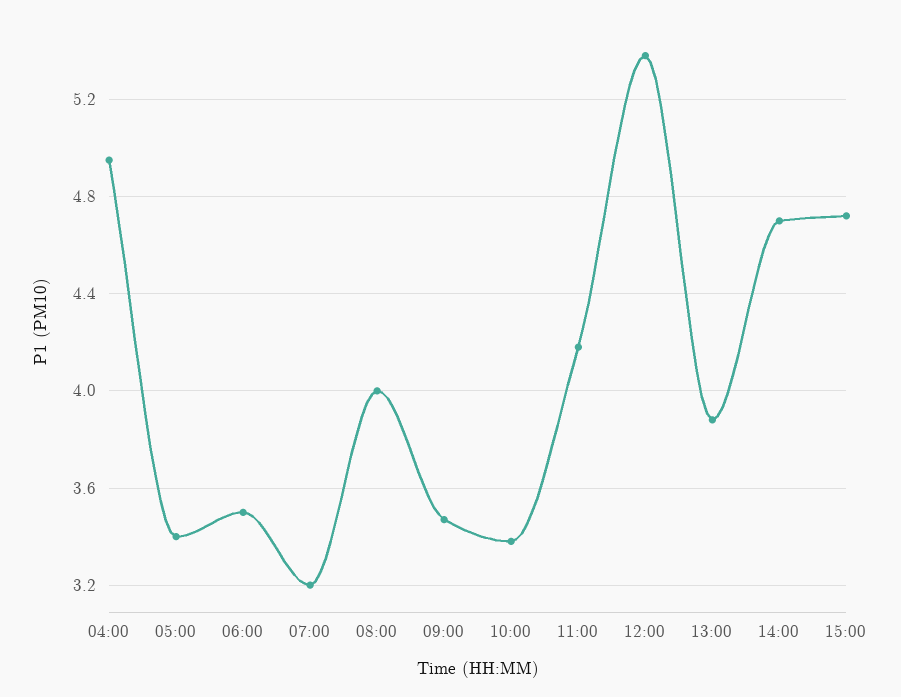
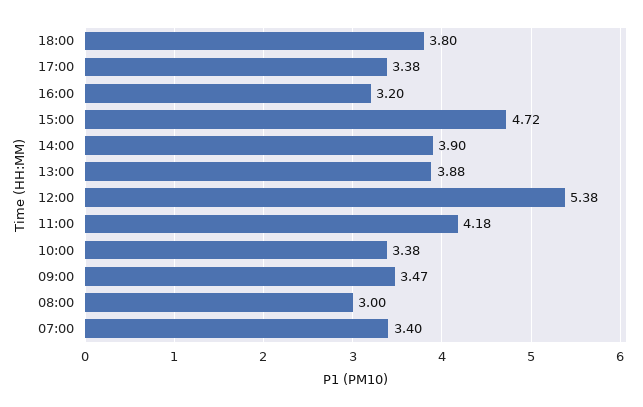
04:00: 4.95 -> none
05:00: 3.4 -> none
06:00: 3.5 -> none
07:00: 3.2 -> 3.4
08:00: 4 -> 3
14:00: 4.7 -> 3.9
18:00: none -> 3.8
17:00: none -> 3.38
16:00: none -> 3.2

